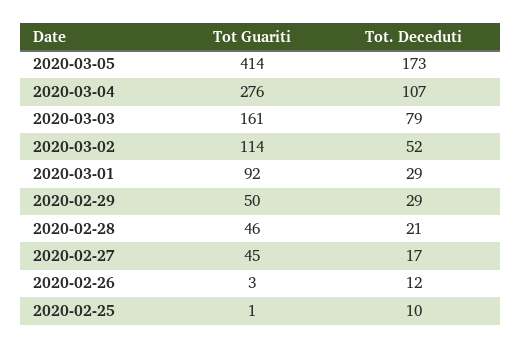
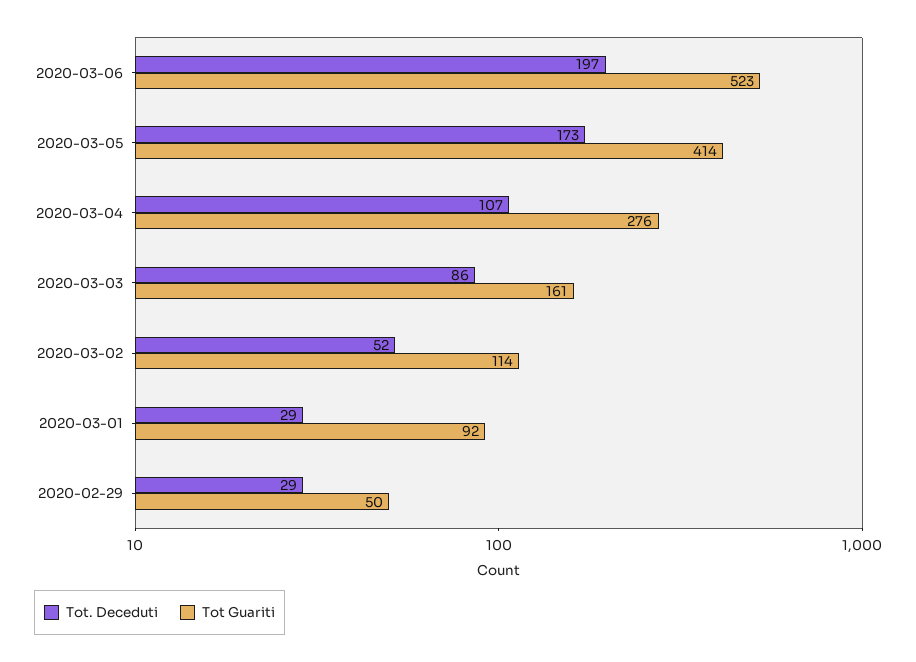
Tot. Deceduti, 2020-03-03: 79 -> 86
Tot Guariti, 2020-02-28: 46 -> none
Tot. Deceduti, 2020-02-28: 21 -> none
Tot Guariti, 2020-02-27: 45 -> none
Tot. Deceduti, 2020-02-27: 17 -> none
Tot Guariti, 2020-02-26: 3 -> none
Tot. Deceduti, 2020-02-26: 12 -> none
Tot Guariti, 2020-02-25: 1 -> none
Tot. Deceduti, 2020-02-25: 10 -> none
Tot. Deceduti, 2020-03-06: none -> 197
Tot Guariti, 2020-03-06: none -> 523

